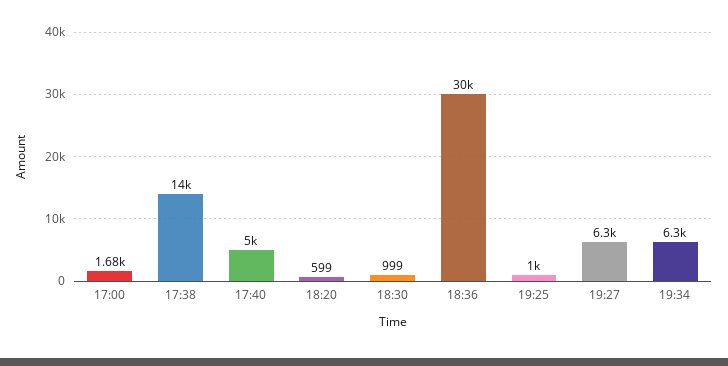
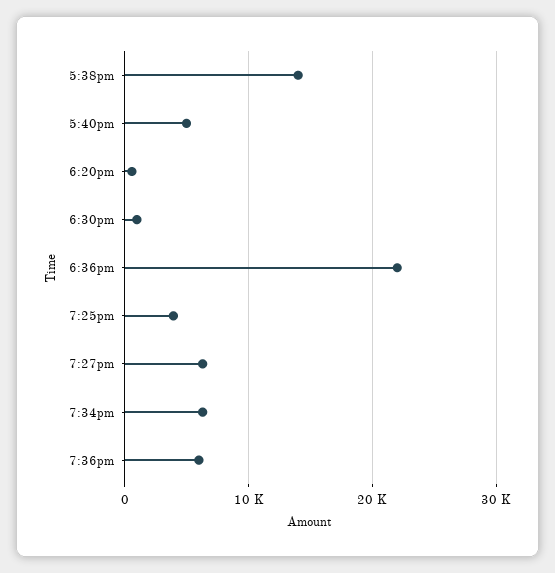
17:00: 1680 -> none
18:36: 30000 -> 22000
19:25: 1000 -> 4000
7:36pm: none -> 6000

